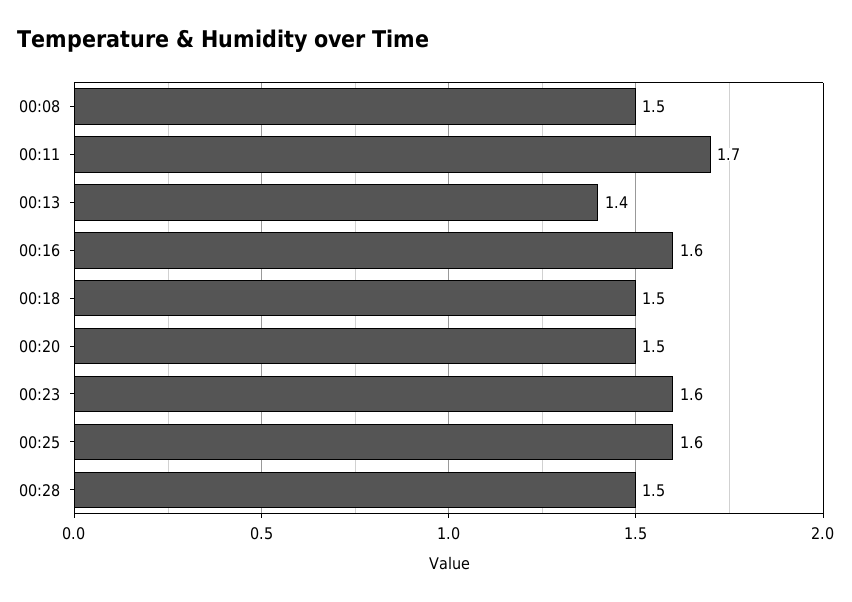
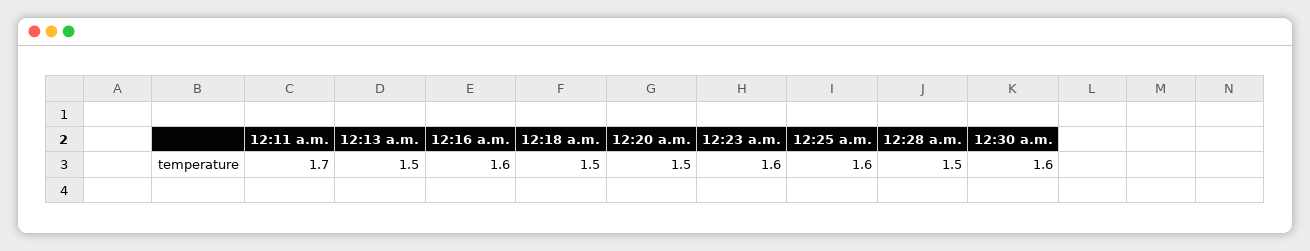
00:08: 1.5 -> none
00:13: 1.4 -> 1.5
12:30 a.m.: none -> 1.6

